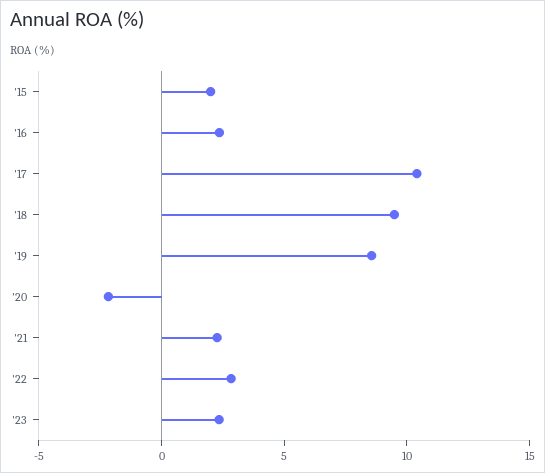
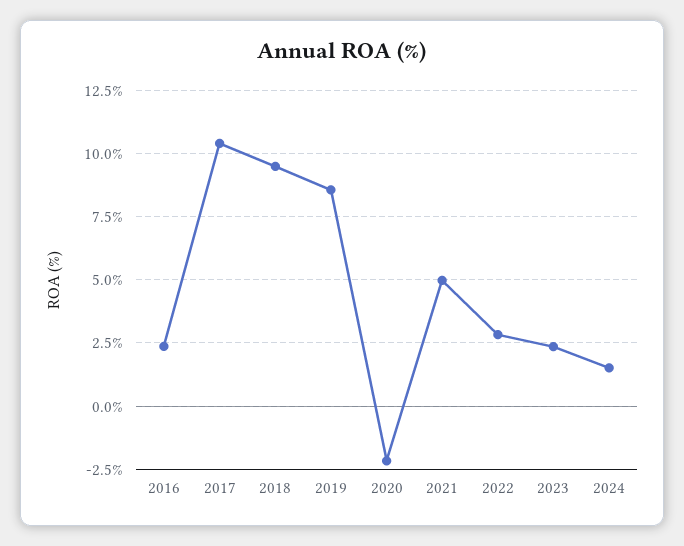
'15: 2 -> none
'21: 2 -> 5
2024: none -> 1.5

